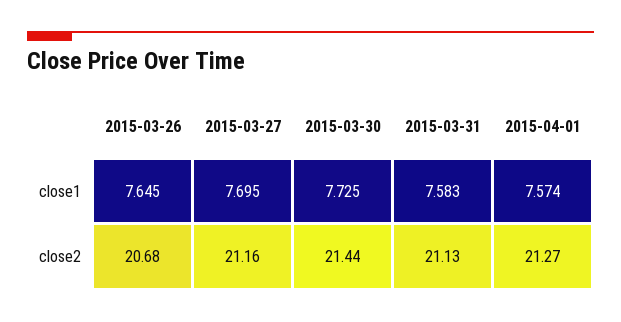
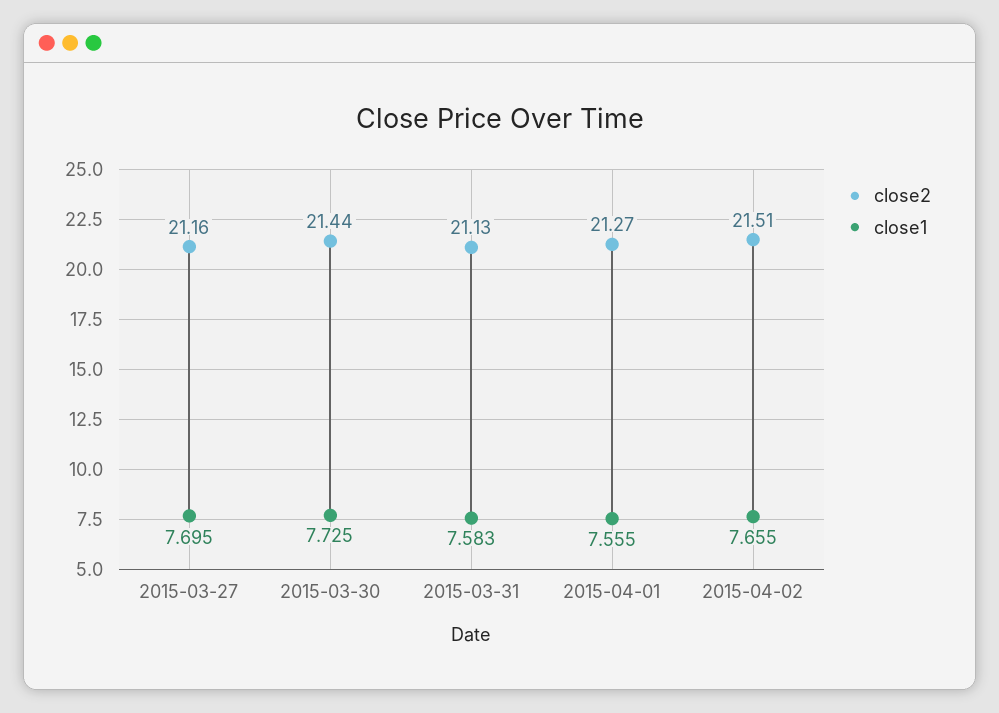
close1, 2015-03-26: 7.645 -> none
close1, 2015-04-01: 7.574 -> 7.555
close2, 2015-03-26: 20.68 -> none
close2, 2015-04-02: none -> 21.51
close1, 2015-04-02: none -> 7.655

